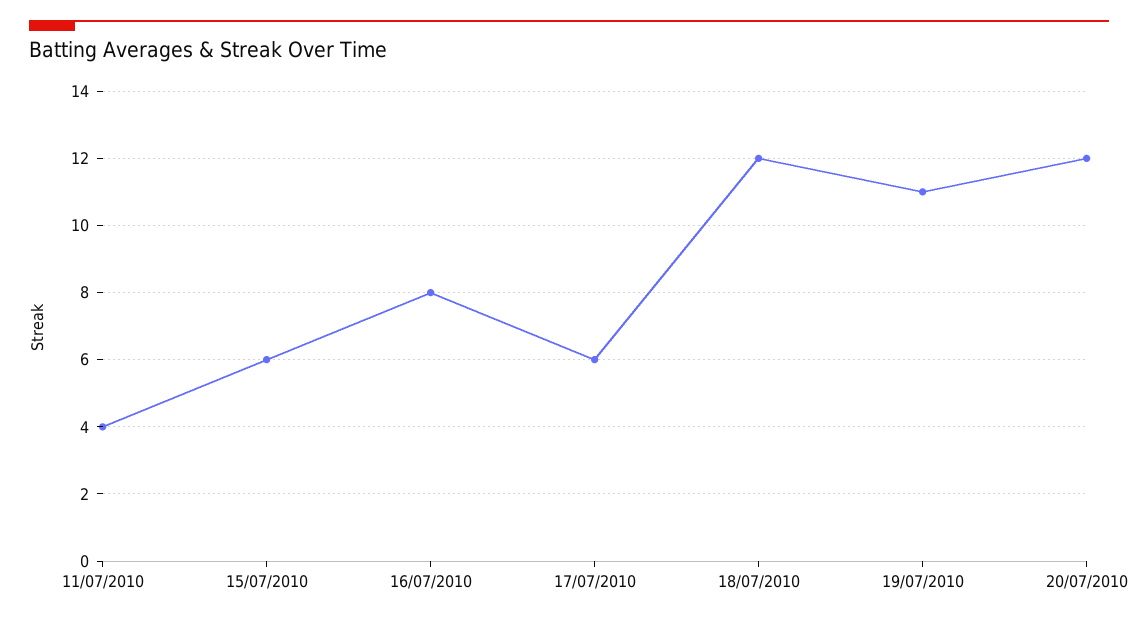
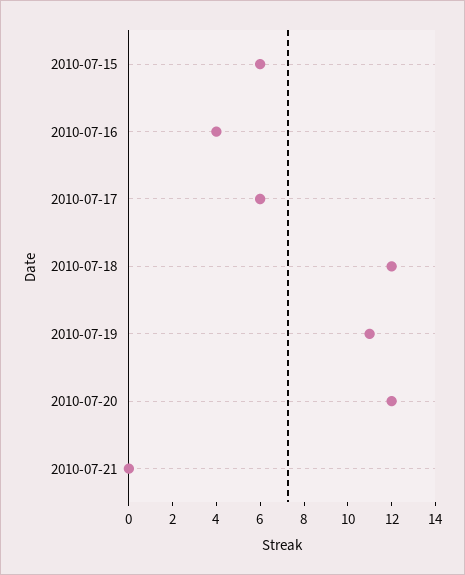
11/07/2010: 4 -> none
16/07/2010: 8 -> 4
2010-07-21: none -> 0

